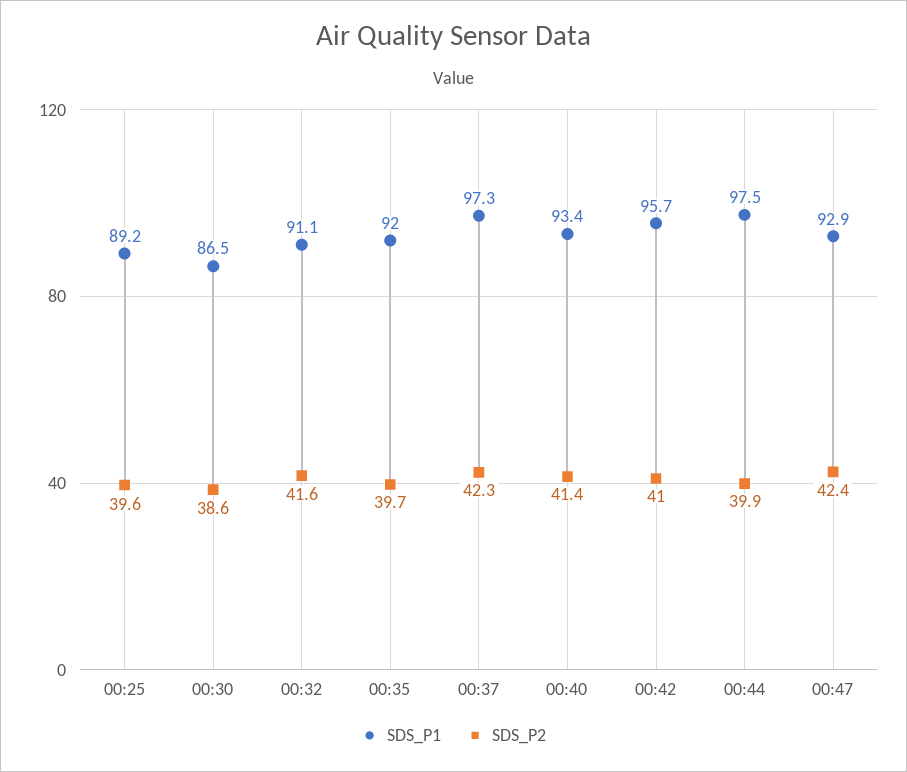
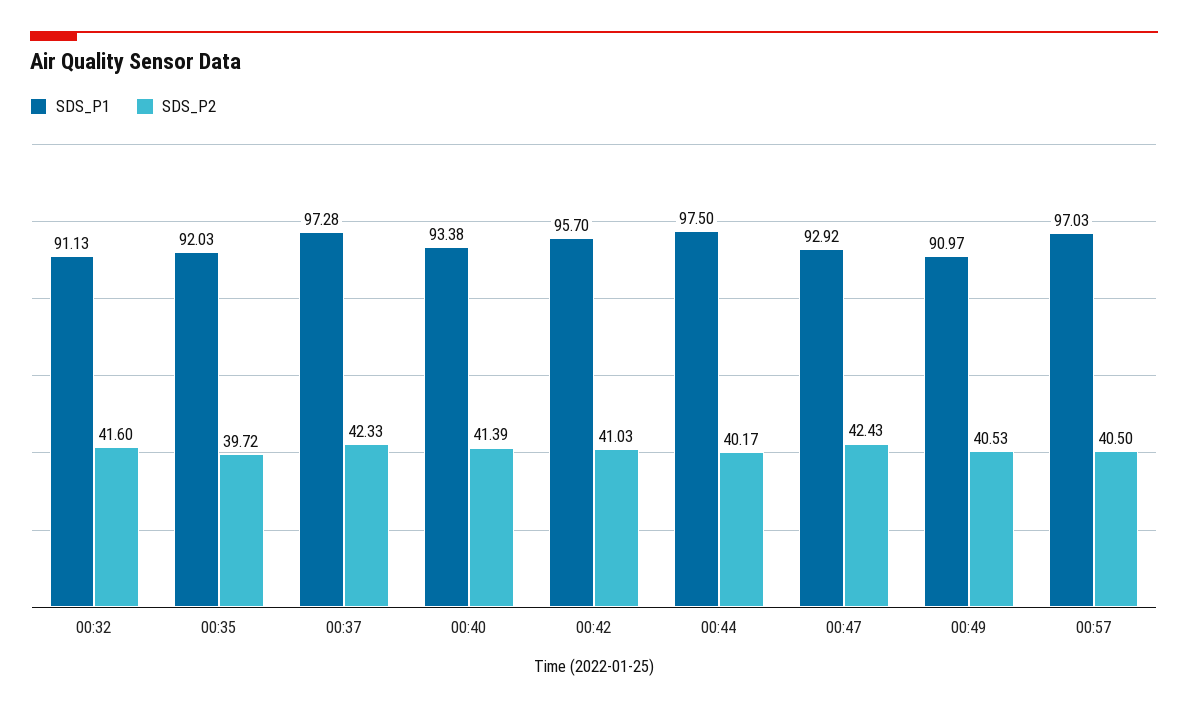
SDS_P1, 00:25: 89.2 -> none
SDS_P2, 00:25: 39.6 -> none
SDS_P1, 00:30: 86.5 -> none
SDS_P2, 00:30: 38.6 -> none
SDS_P2, 00:44: 39.9 -> 40.17
SDS_P1, 00:49: none -> 90.97
SDS_P2, 00:49: none -> 40.53
SDS_P1, 00:57: none -> 97.03
SDS_P2, 00:57: none -> 40.5

